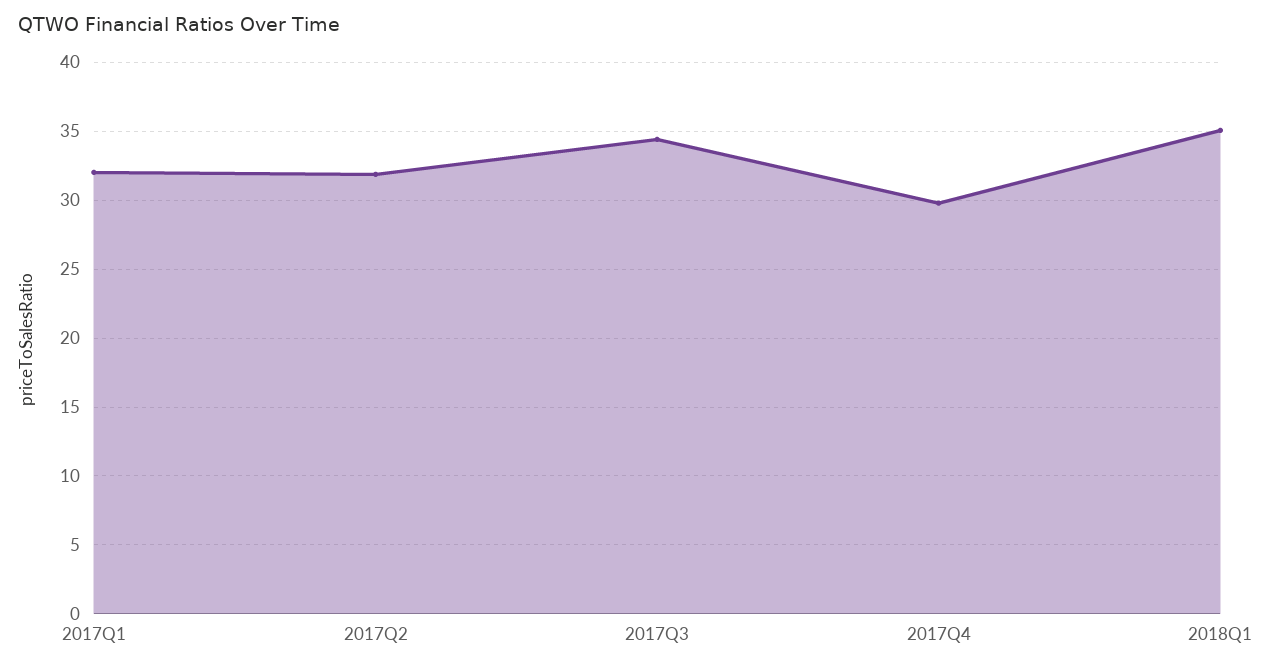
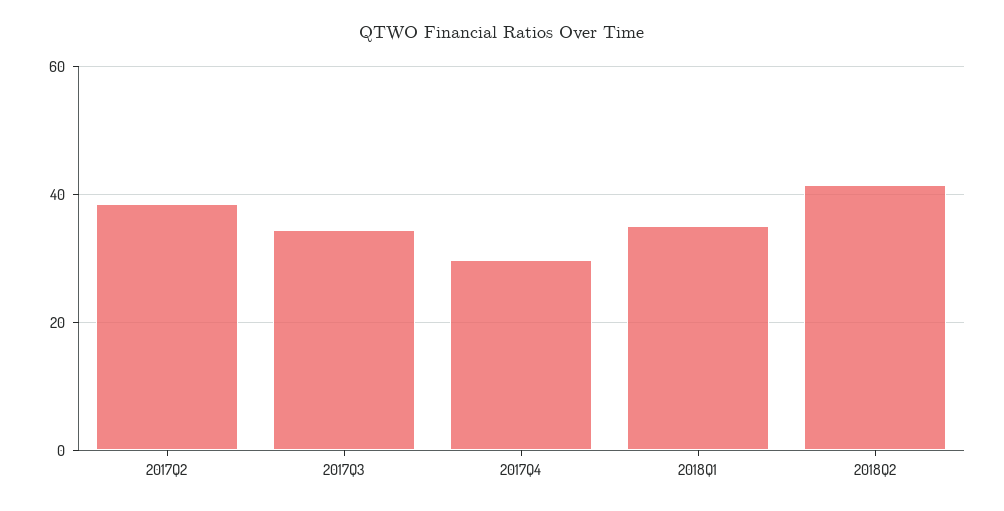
2017Q1: 32 -> none
2017Q2: 32 -> 38
2018Q2: none -> 42

